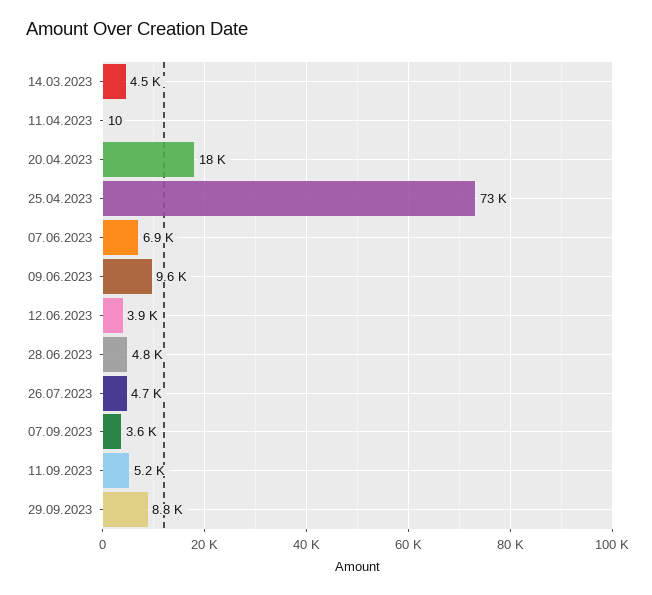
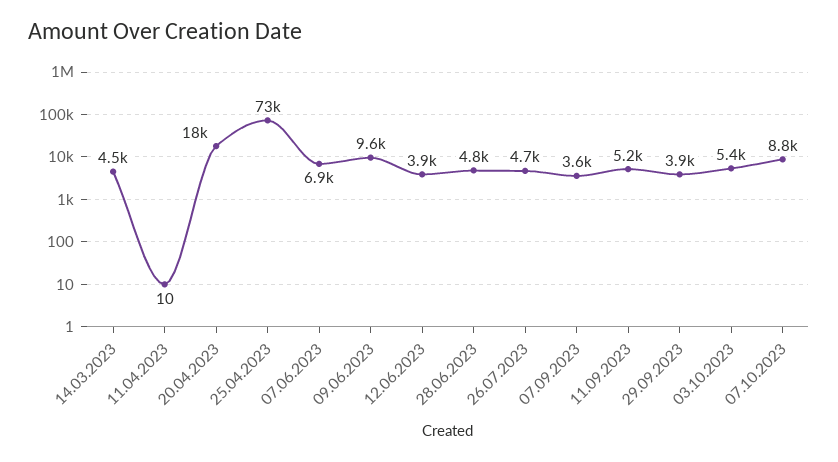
29.09.2023: 8800 -> 3900
03.10.2023: none -> 5400
07.10.2023: none -> 8800

